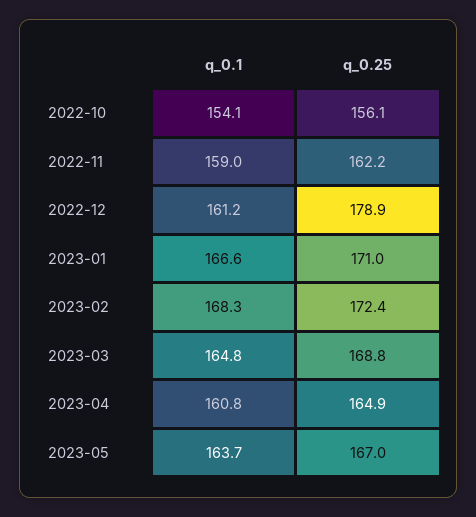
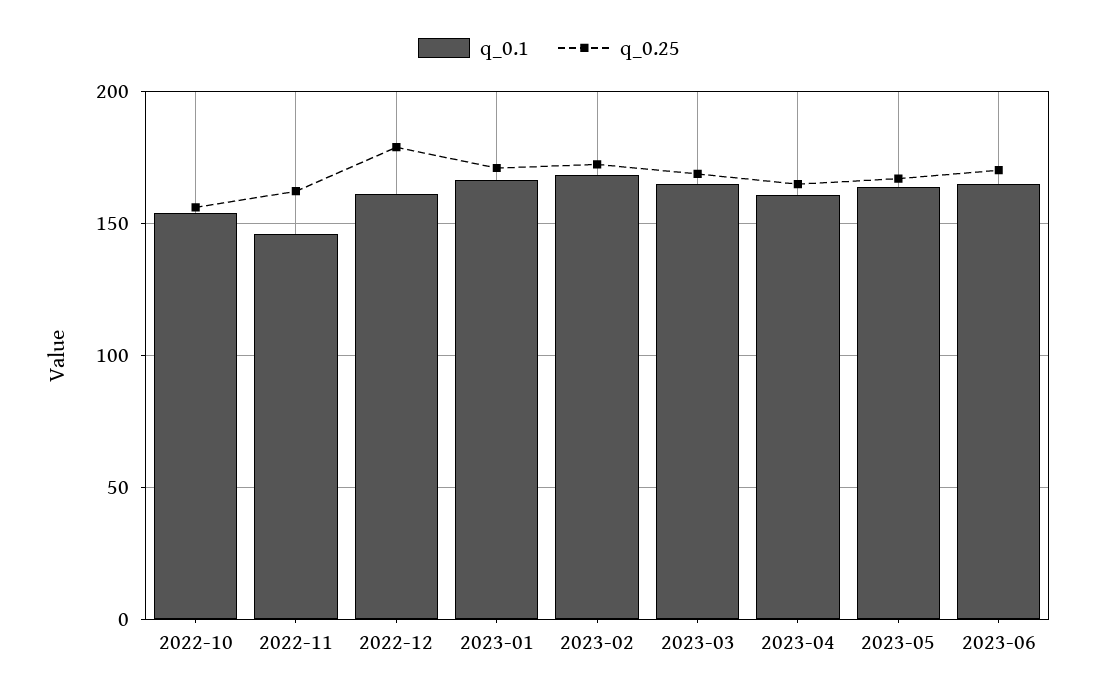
q_0.1, 2022-11: 159 -> 145
q_0.1, 2023-06: none -> 165
q_0.25, 2023-06: none -> 170

